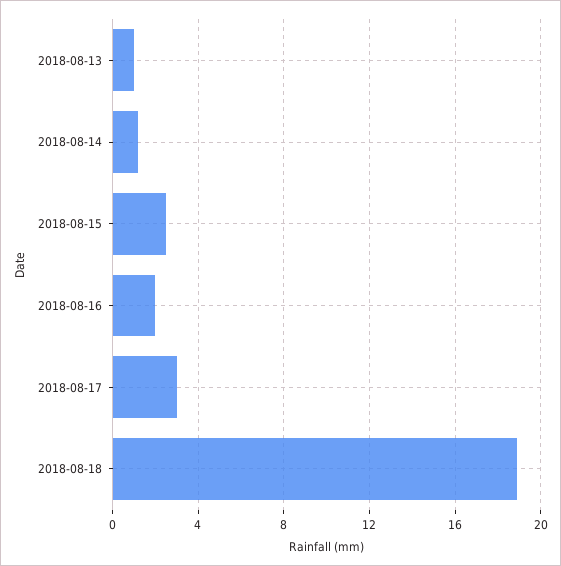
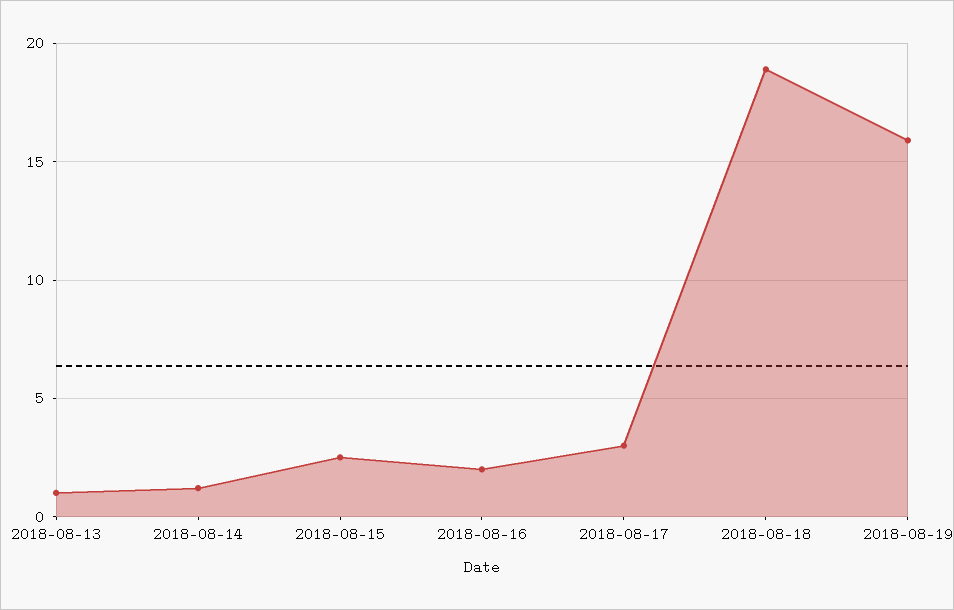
2018-08-19: none -> 16

